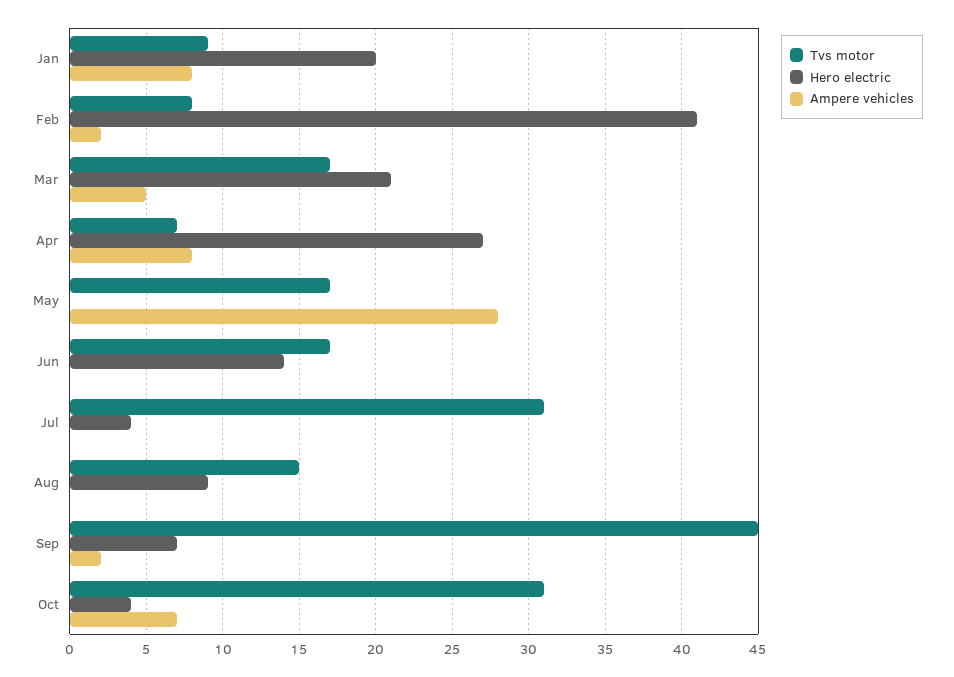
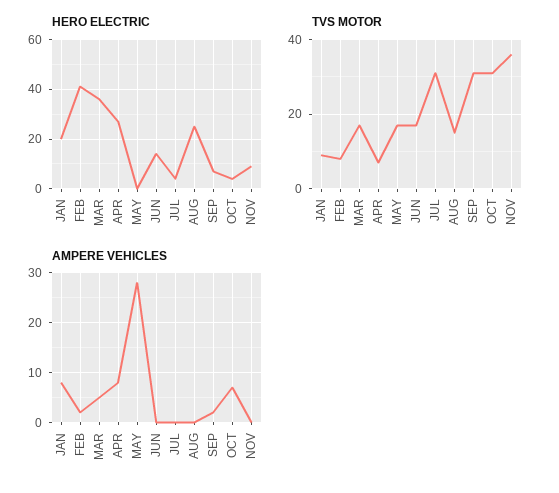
Hero electric, Mar: 21 -> 35
Hero electric, Aug: 9 -> 25
Tvs motor, Sep: 45 -> 30
Hero electric, NOV: none -> 10
Tvs motor, NOV: none -> 35
Ampere vehicles, NOV: none -> 0

